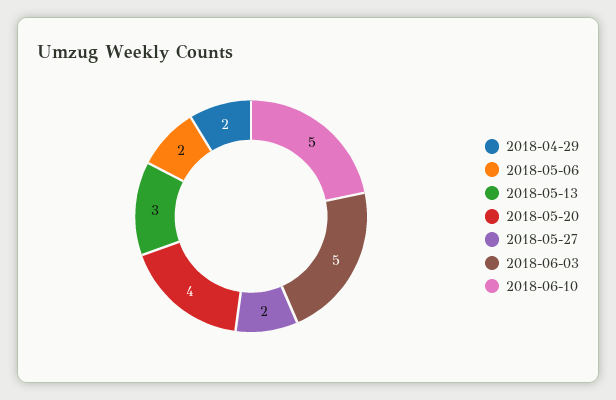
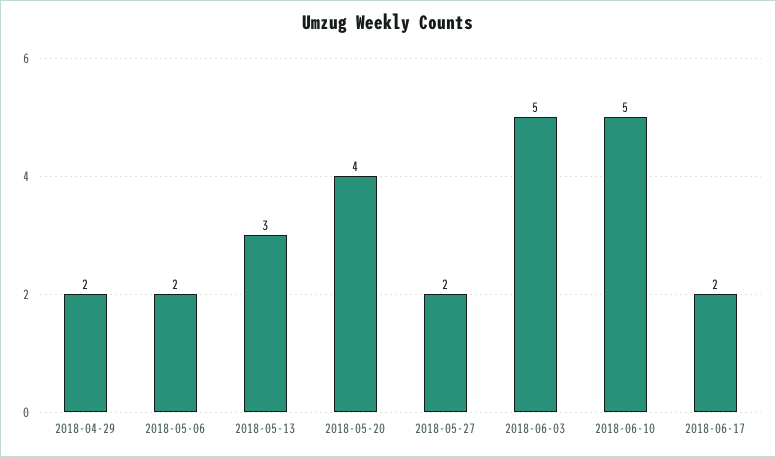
2018-06-17: none -> 2

